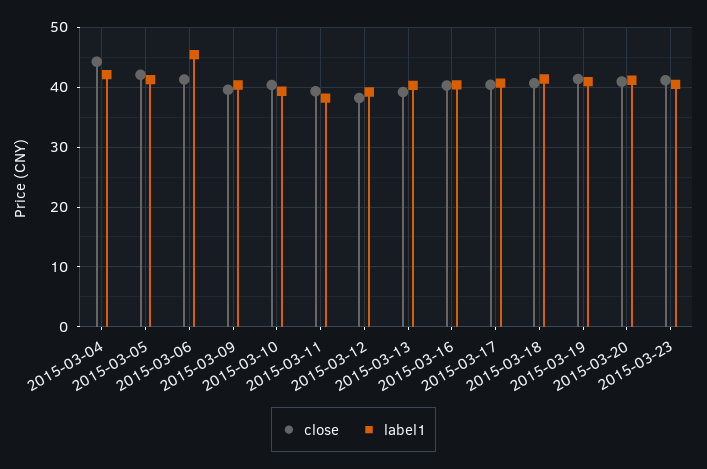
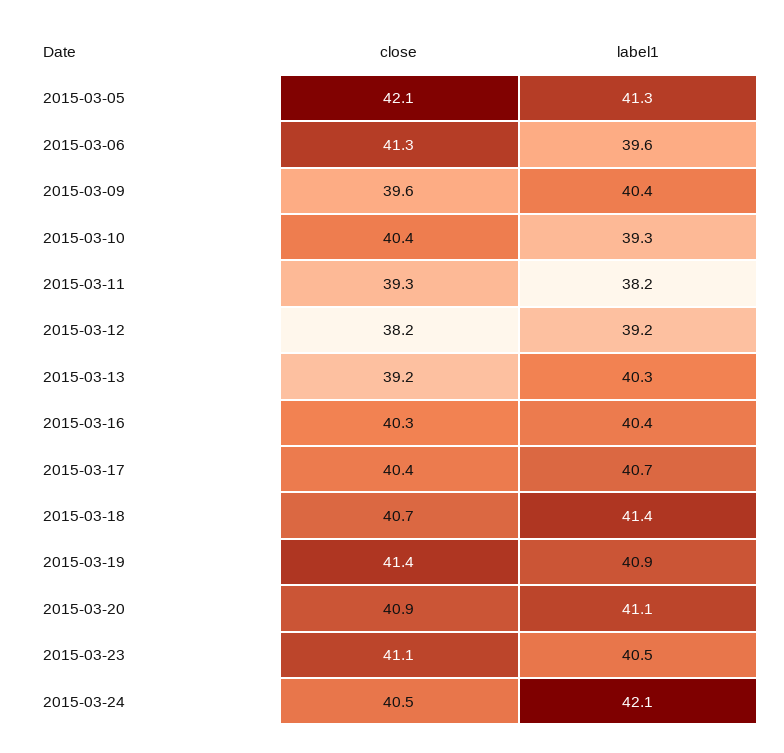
close, 2015-03-04: 44 -> none
label1, 2015-03-04: 42 -> none
label1, 2015-03-06: 46 -> 39.6
close, 2015-03-24: none -> 40.5
label1, 2015-03-24: none -> 42.1

